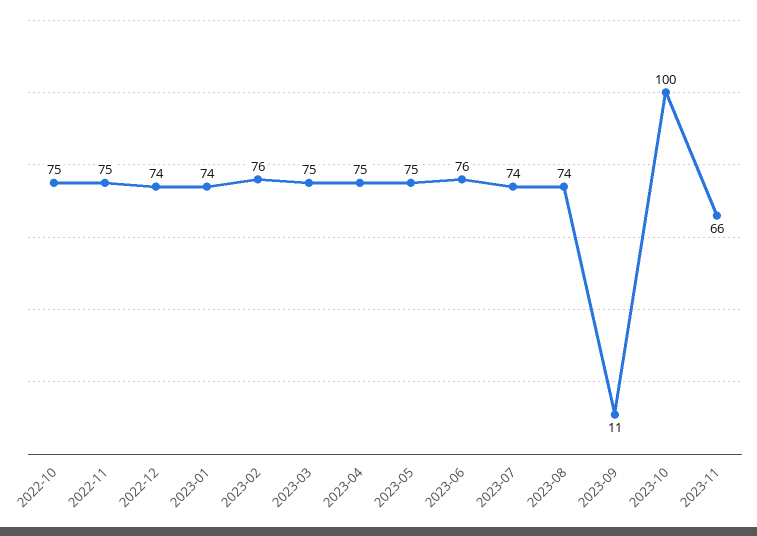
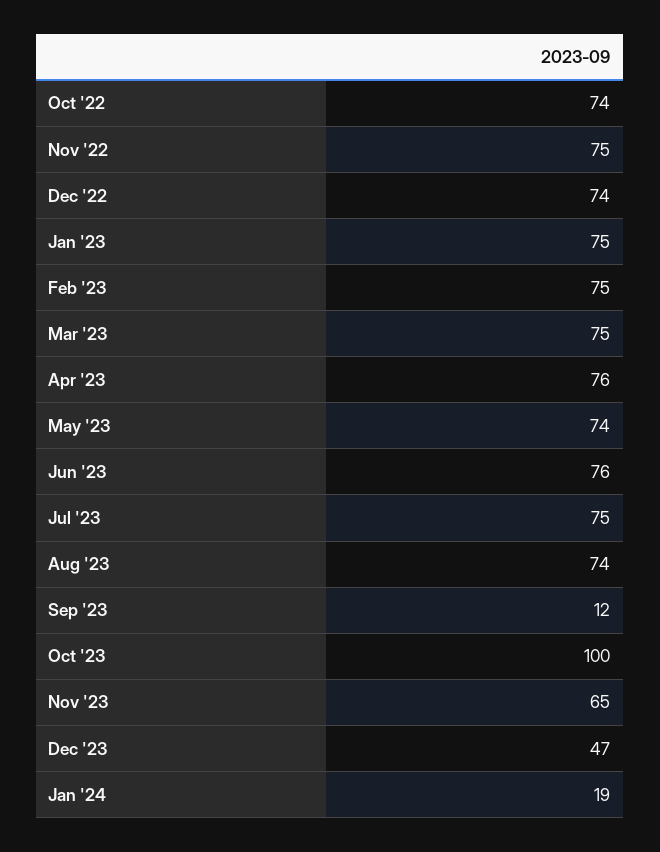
2022-10: 75 -> 74
2023-01: 74 -> 75
2023-02: 76 -> 75
2023-04: 75 -> 76
2023-05: 75 -> 74
2023-07: 74 -> 75
2023-09: 11 -> 12
2023-11: 66 -> 65
Dec '23: none -> 47
Jan '24: none -> 19

